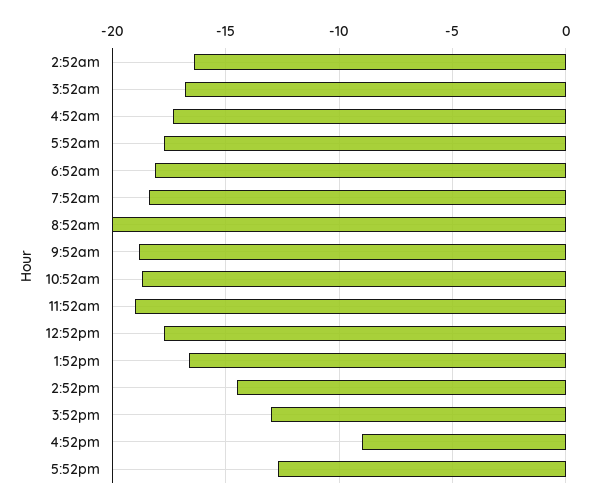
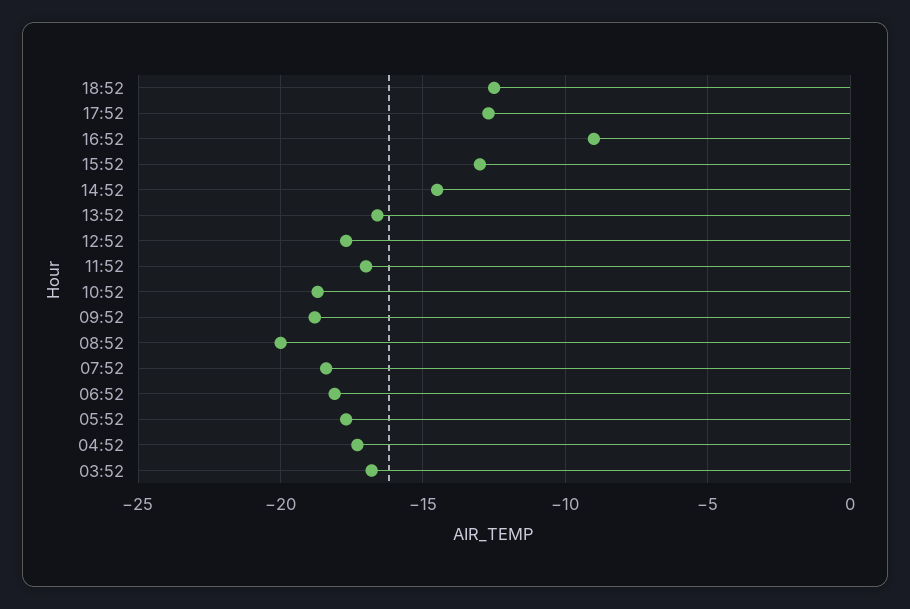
2:52am: -16.5 -> none
11:52am: -19 -> -17
18:52: none -> -12.5

